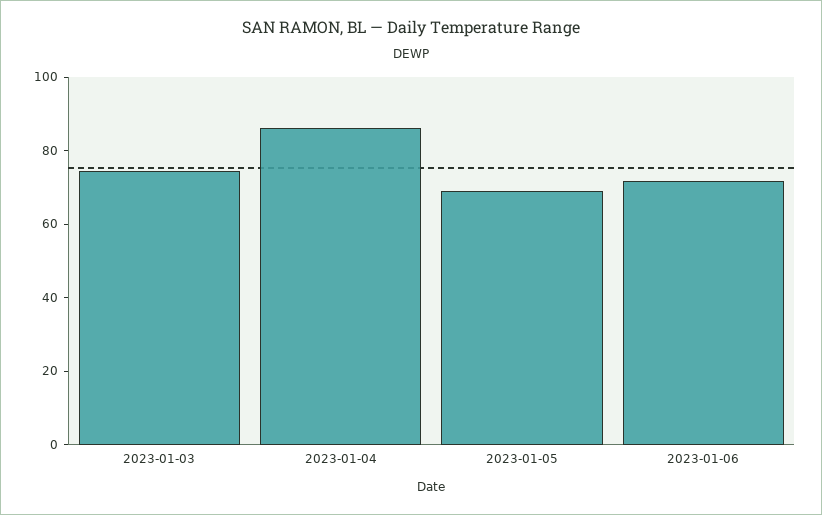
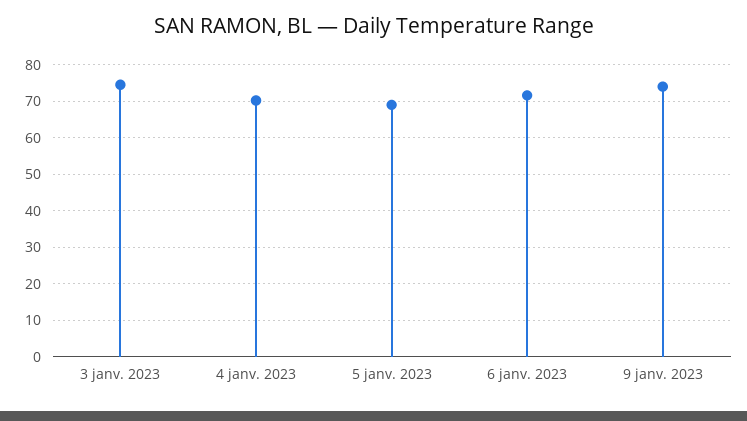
2023-01-04: 85 -> 70
9 janv. 2023: none -> 74

